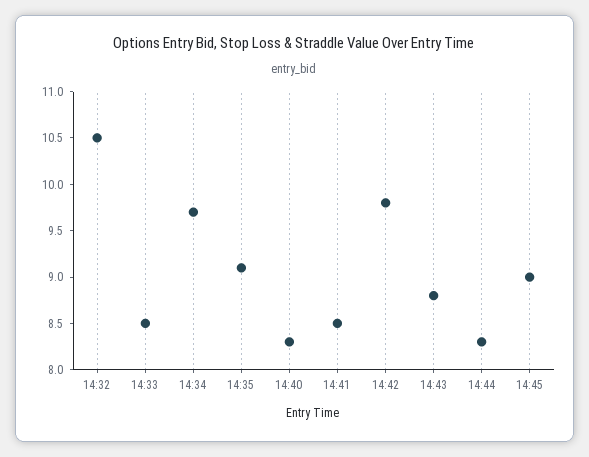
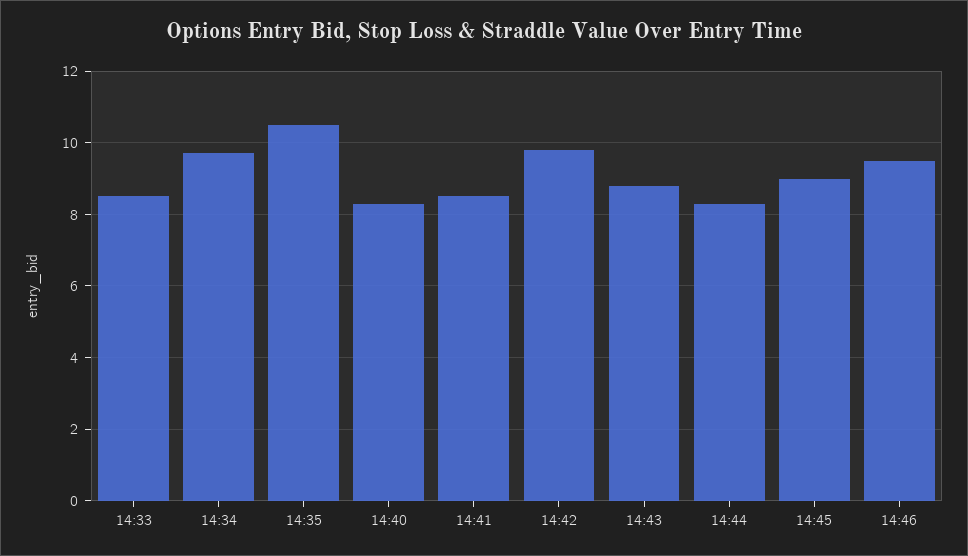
14:32: 10.5 -> none
14:35: 9.1 -> 10.5
14:46: none -> 9.5

